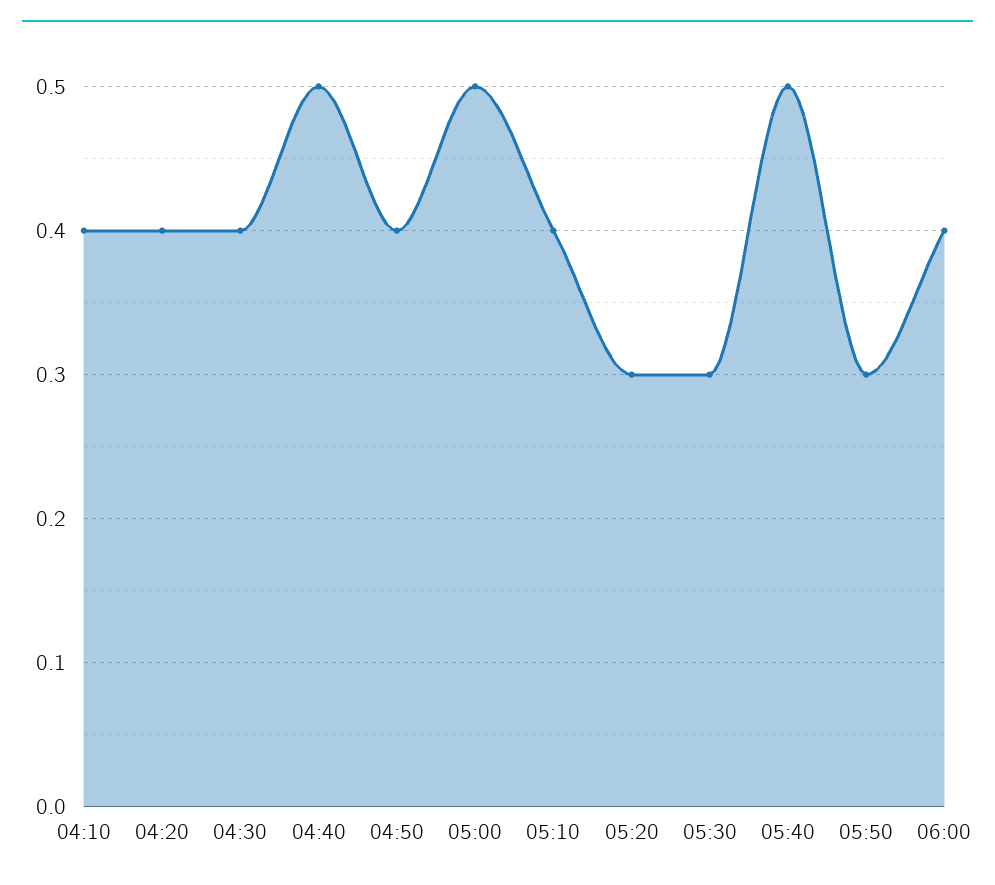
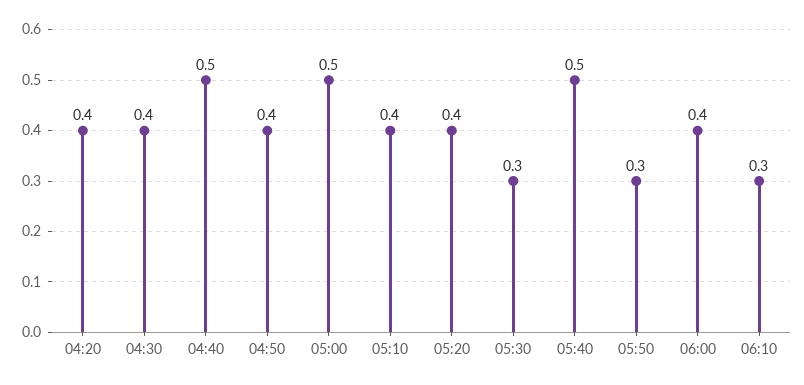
04:10: 0.4 -> none
05:20: 0.3 -> 0.4
06:10: none -> 0.3

